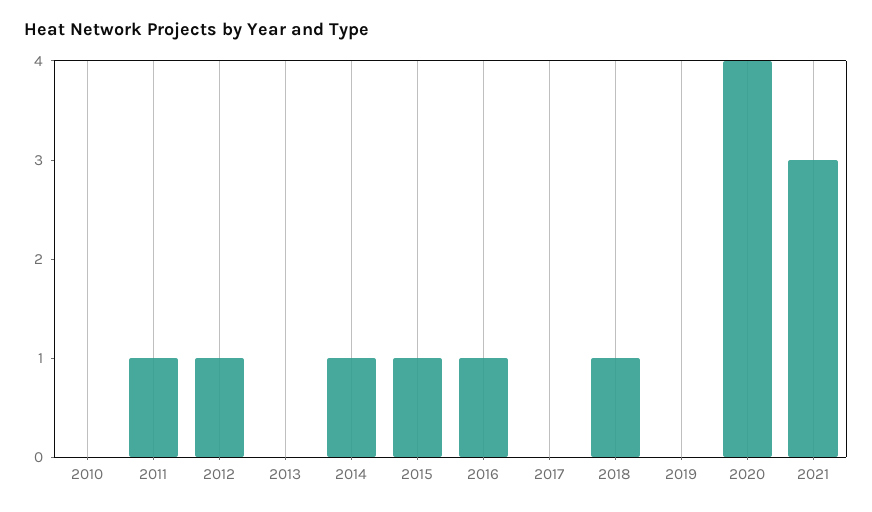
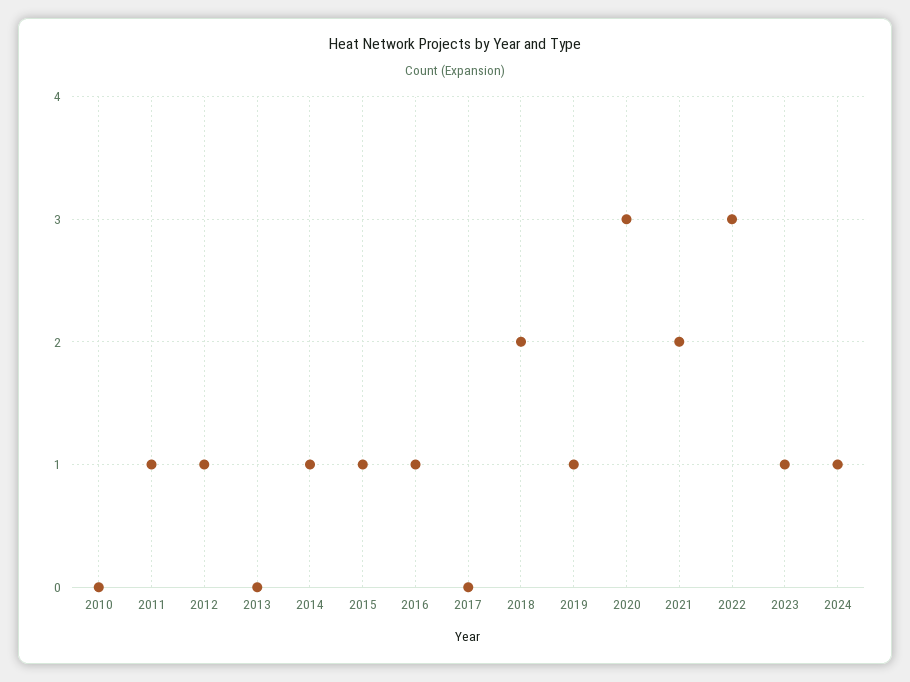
2018: 1 -> 2
2019: 0 -> 1
2020: 4 -> 3
2021: 3 -> 2
2022: none -> 3
2023: none -> 1
2024: none -> 1

